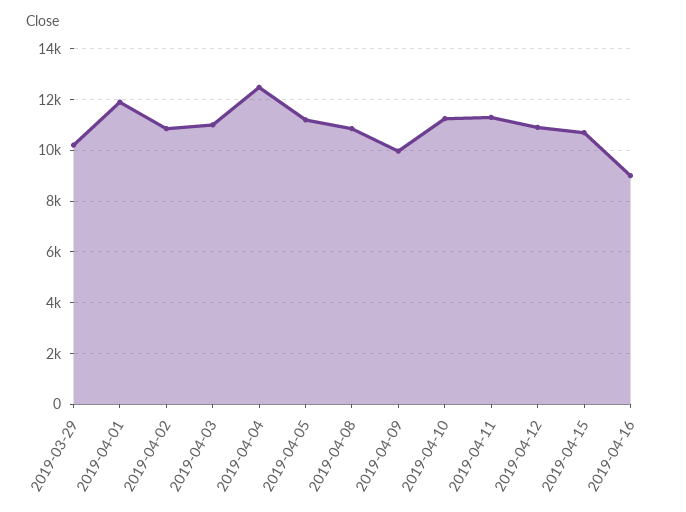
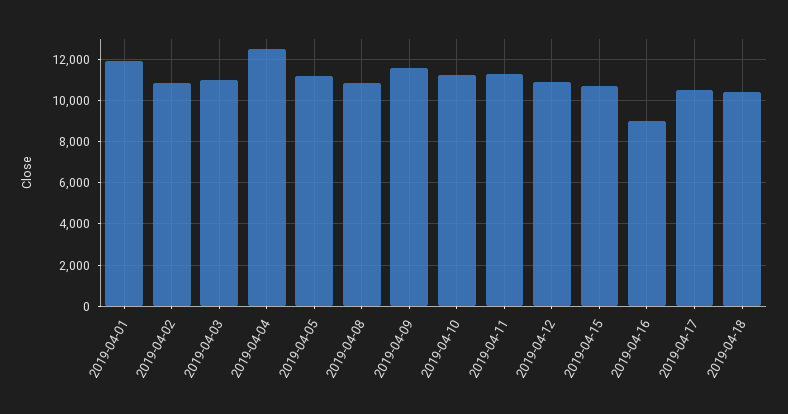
2019-03-29: 10250 -> none
2019-04-09: 10000 -> 11500
2019-04-17: none -> 10500
2019-04-18: none -> 10500

